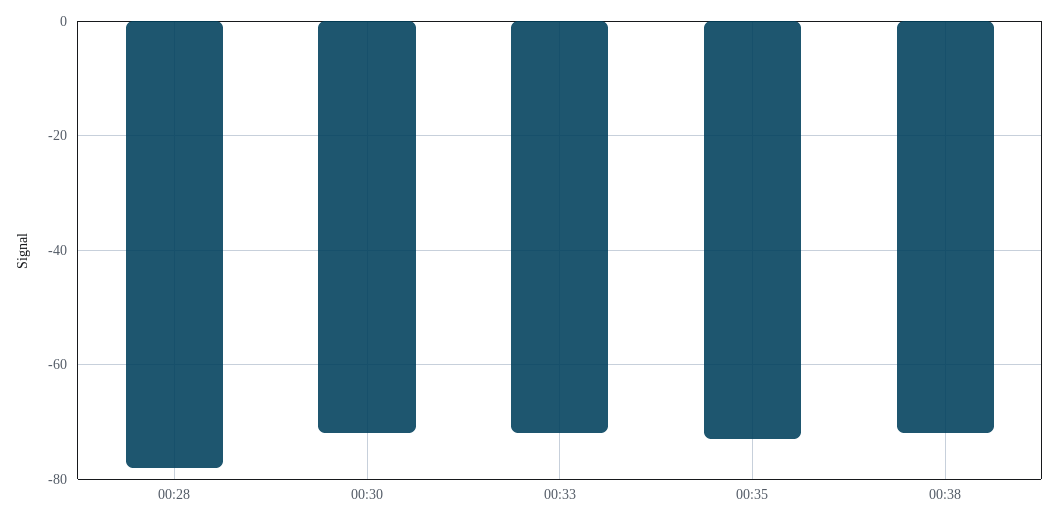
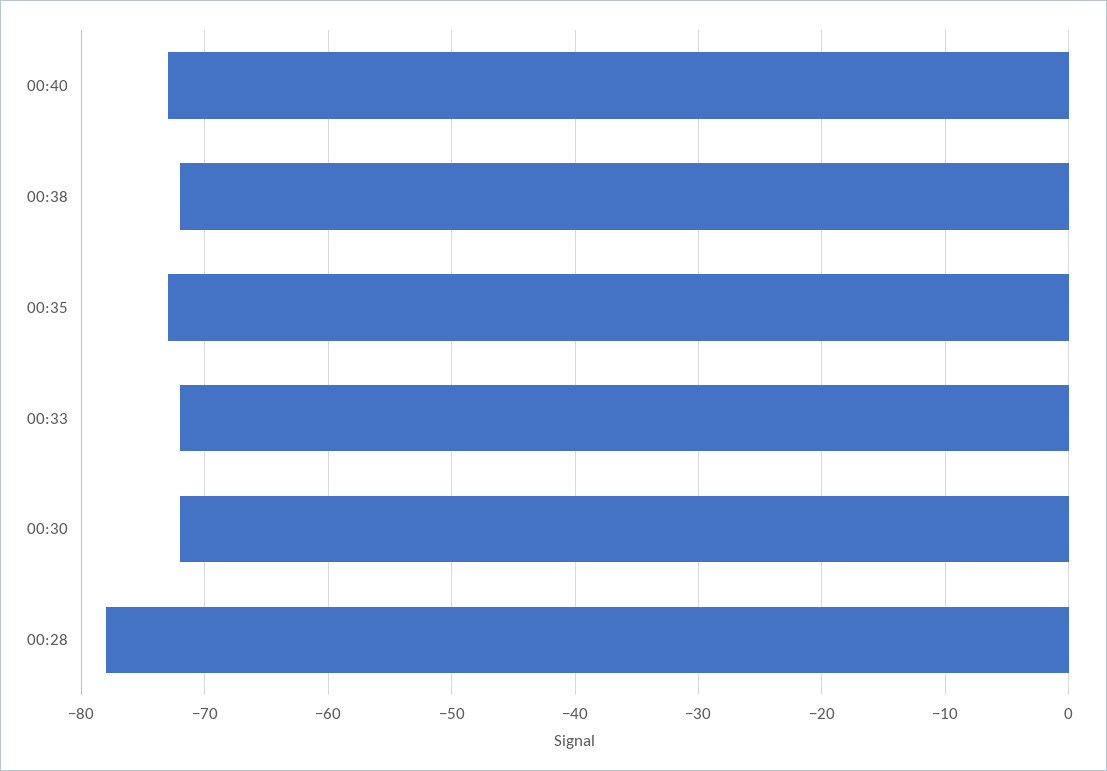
00:40: none -> -73

